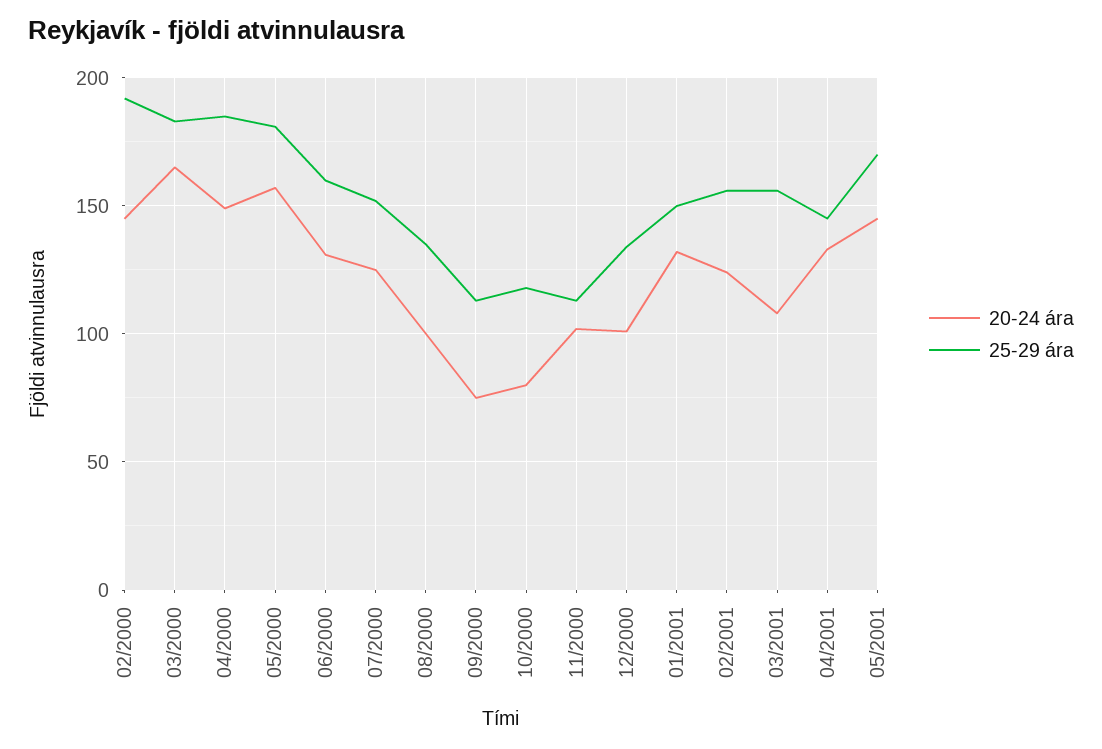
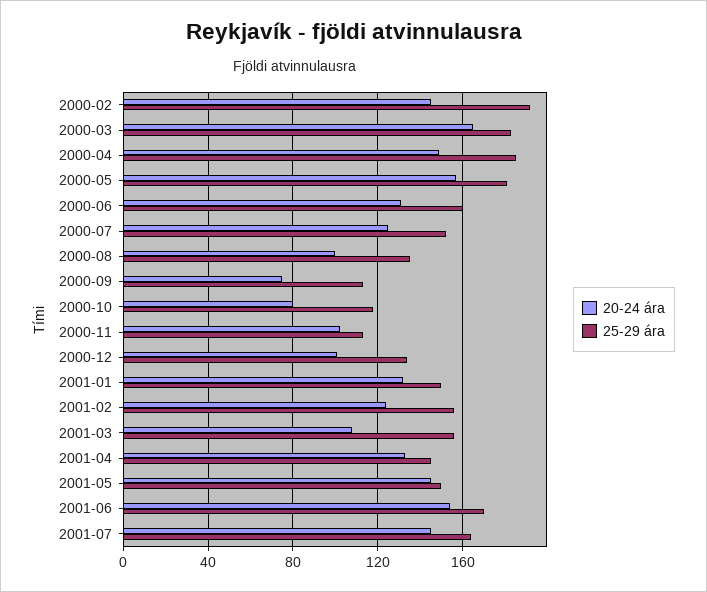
25-29 ára, 05/2001: 170 -> 150
20-24 ára, 2001-06: none -> 155
25-29 ára, 2001-06: none -> 170
20-24 ára, 2001-07: none -> 145
25-29 ára, 2001-07: none -> 165

